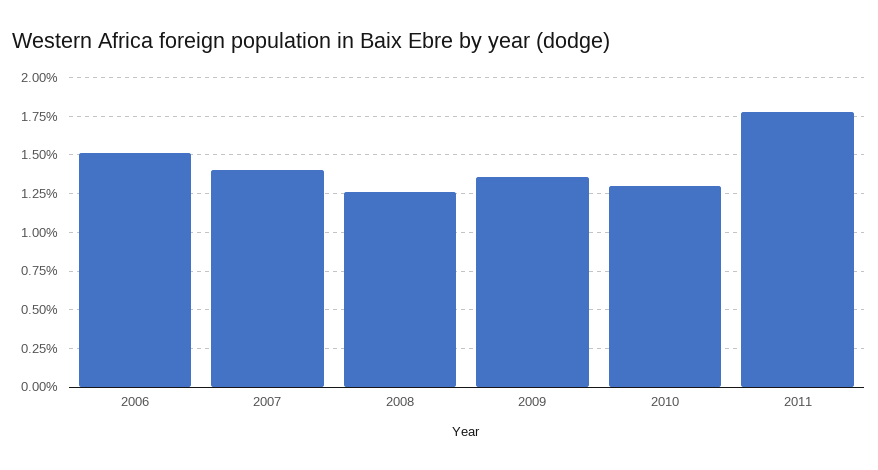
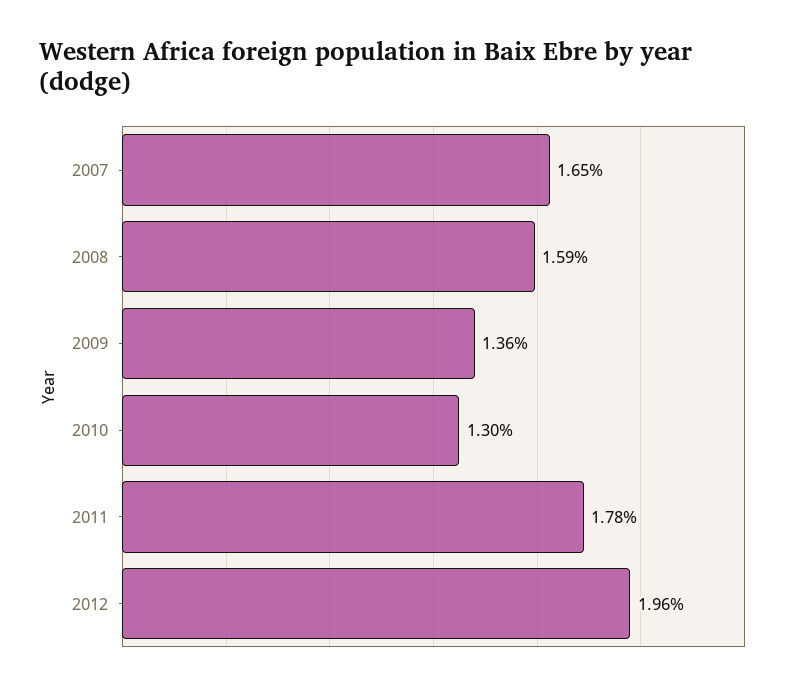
2006: 1.5 -> none
2007: 1.4 -> 1.65
2008: 1.25 -> 1.59
2012: none -> 1.96

